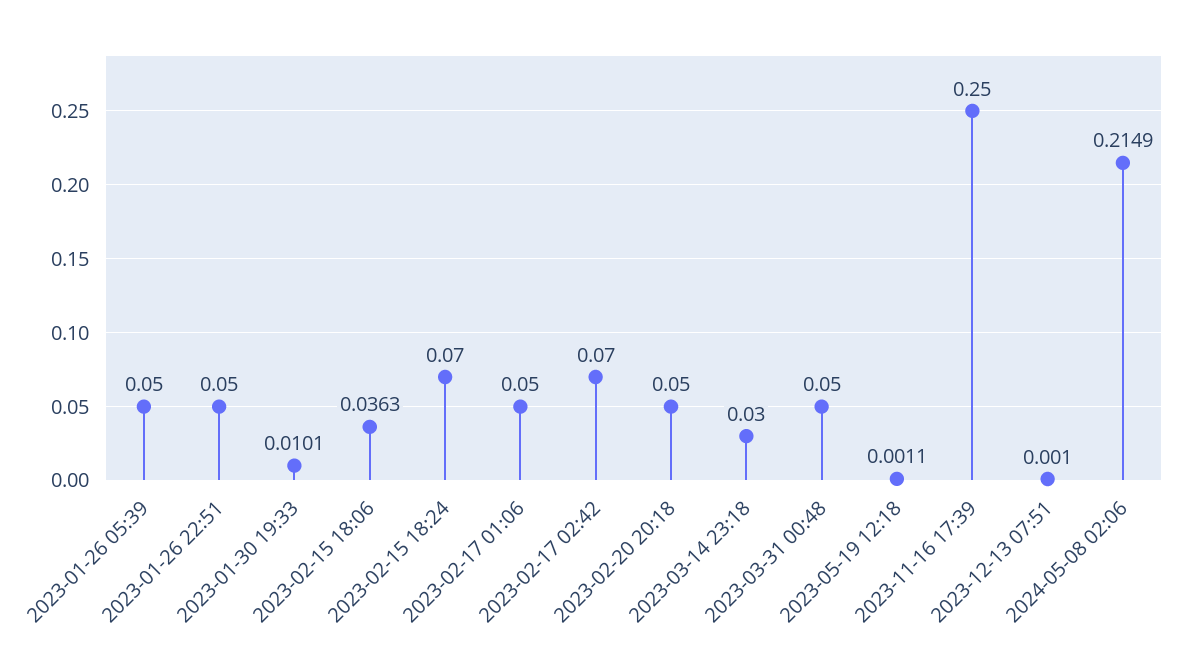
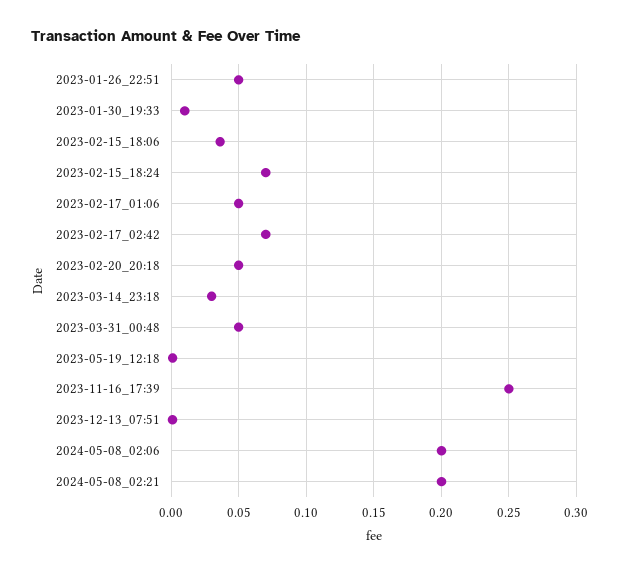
2023-01-26 05:39: 0.05 -> none
2024-05-08 02:06: 0.2149 -> 0.2
2024-05-08_02:21: none -> 0.2

